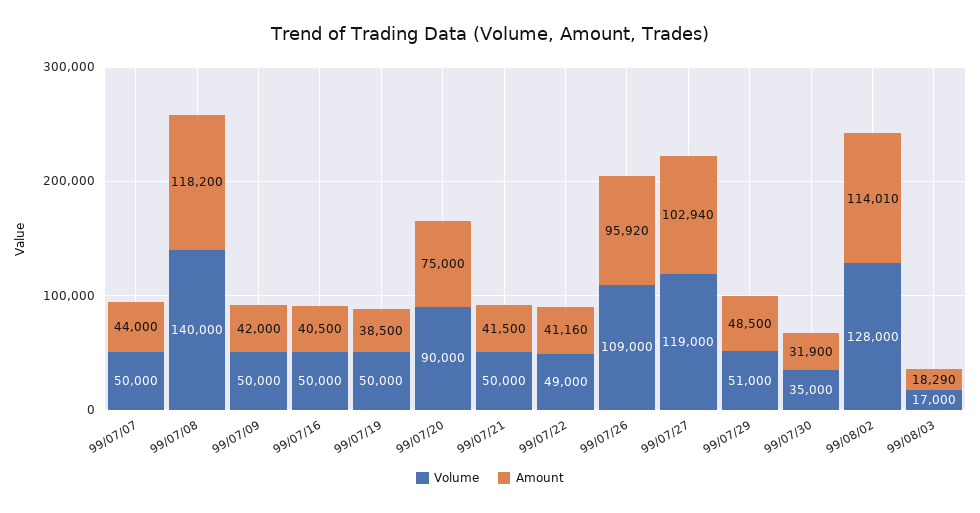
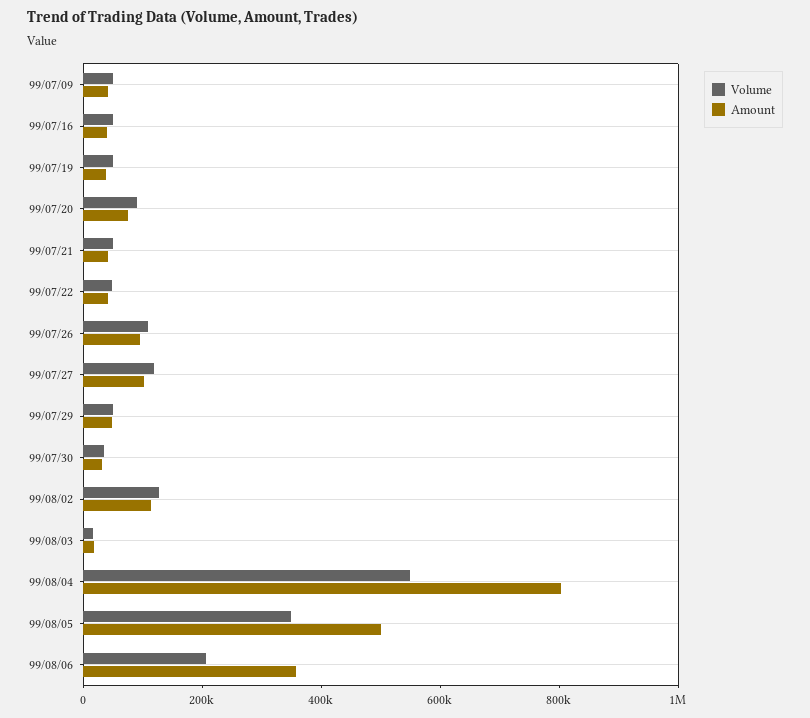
Volume, 99/07/07: 50000 -> none
Amount, 99/07/07: 44000 -> none
Volume, 99/07/08: 140000 -> none
Amount, 99/07/08: 118200 -> none
Volume, 99/08/04: none -> 550000
Amount, 99/08/04: none -> 800000
Volume, 99/08/05: none -> 350000
Amount, 99/08/05: none -> 500000
Volume, 99/08/06: none -> 200000
Amount, 99/08/06: none -> 350000

